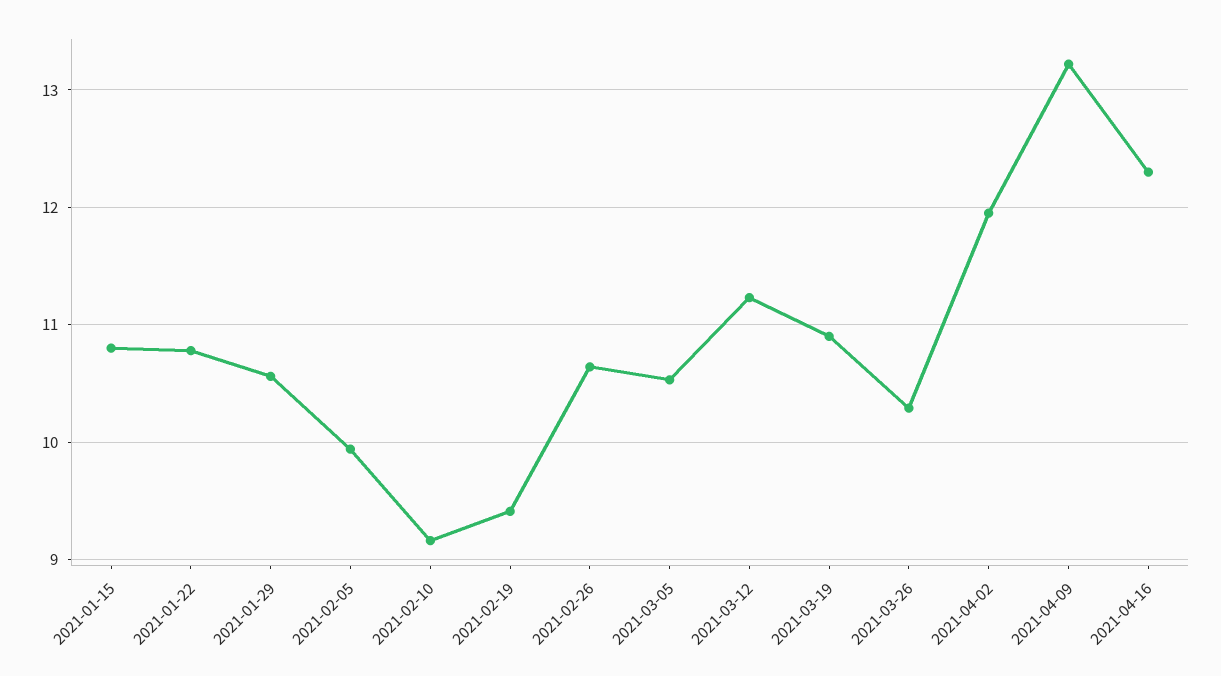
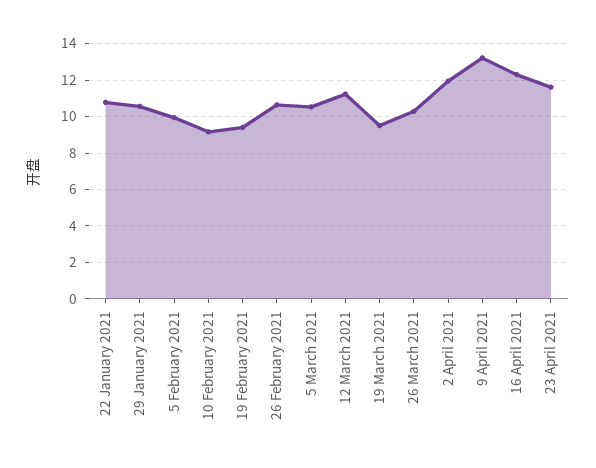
2021-01-15: 10.8 -> none
2021-03-19: 10.9 -> 9.5
23 April 2021: none -> 11.5

